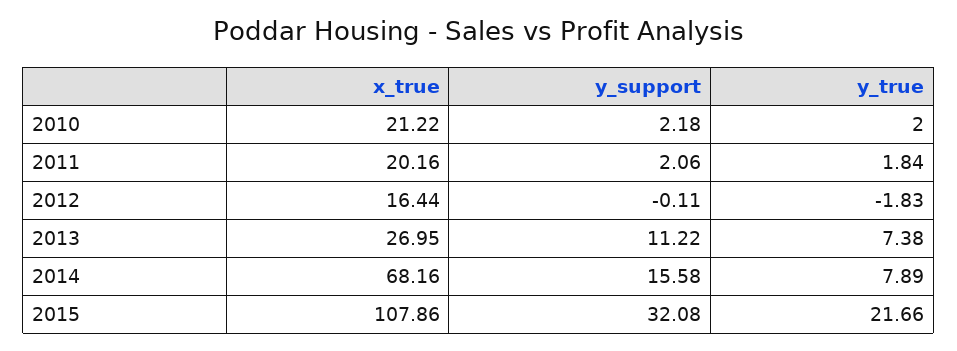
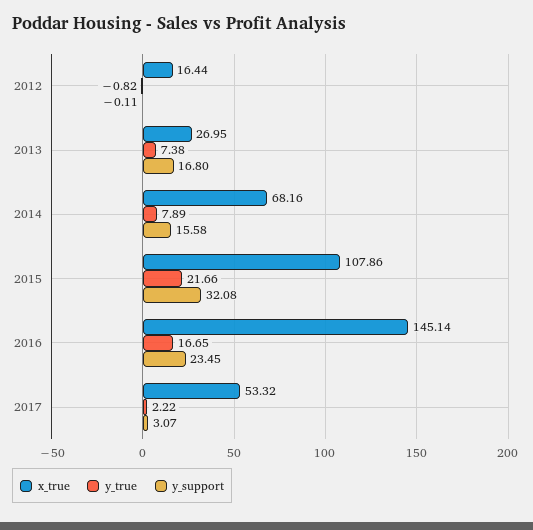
x_true, 2010: 21.22 -> none
y_support, 2010: 2.18 -> none
y_true, 2010: 2 -> none
x_true, 2011: 20.16 -> none
y_support, 2011: 2.06 -> none
y_true, 2011: 1.84 -> none
y_true, 2012: -1.83 -> -0.82
y_support, 2013: 11.22 -> 16.8
x_true, 2016: none -> 145.14
y_true, 2016: none -> 16.65
y_support, 2016: none -> 23.45
x_true, 2017: none -> 53.32
y_true, 2017: none -> 2.22
y_support, 2017: none -> 3.07

